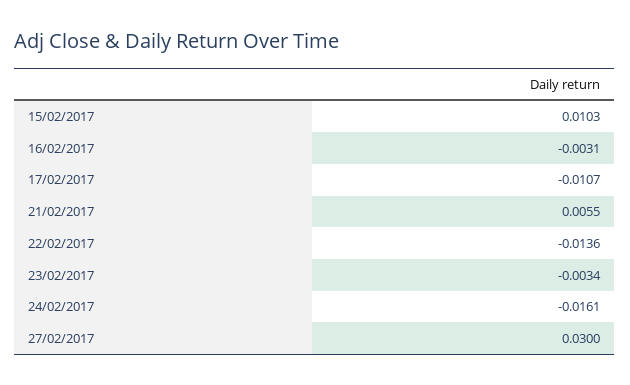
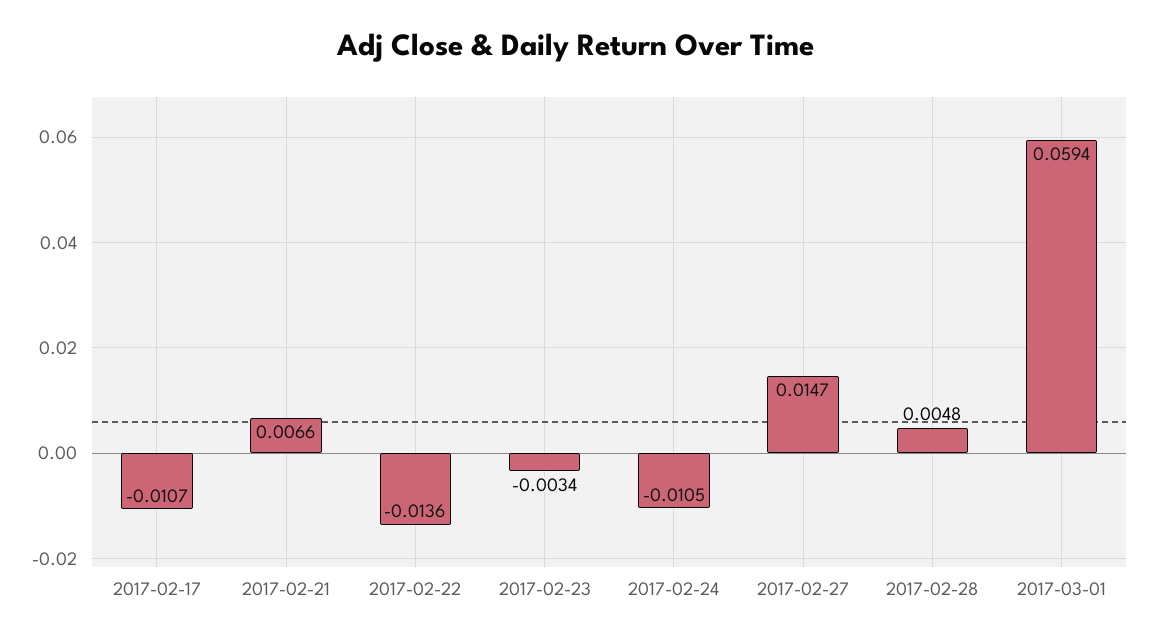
15/02/2017: 0.0103 -> none
16/02/2017: -0.0031 -> none
21/02/2017: 0.0055 -> 0.0066
24/02/2017: -0.0161 -> -0.0105
27/02/2017: 0.03 -> 0.0147
2017-02-28: none -> 0.0048
2017-03-01: none -> 0.0594

